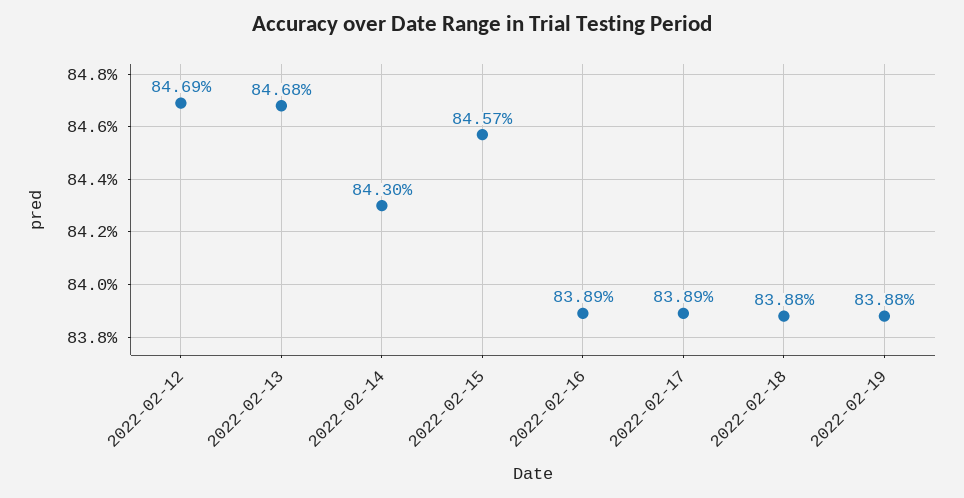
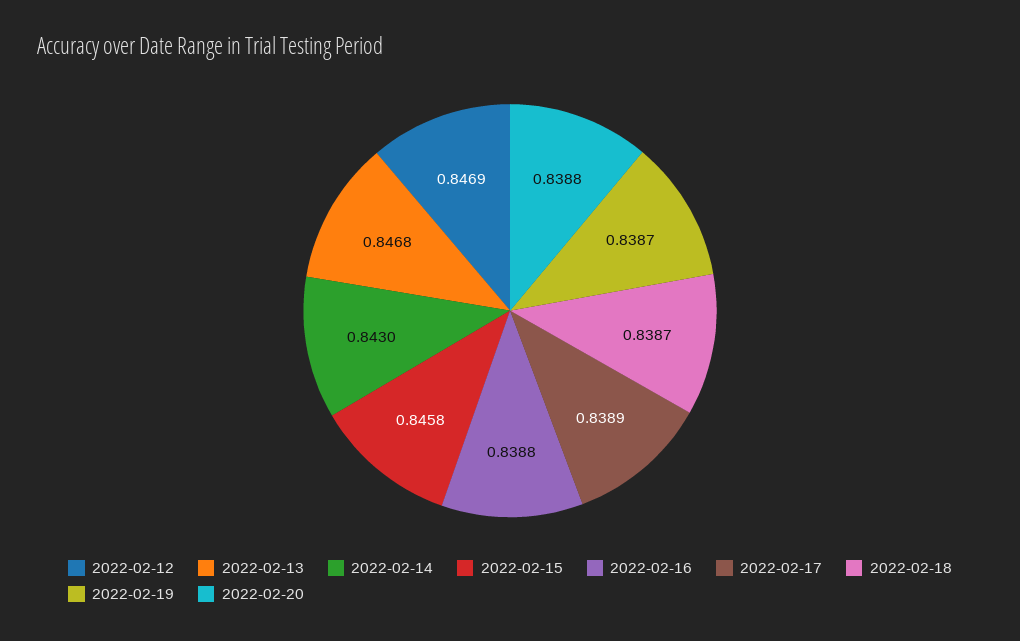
2022-02-15: 0.8457 -> 0.8458
2022-02-16: 0.8389 -> 0.8388
2022-02-18: 0.8388 -> 0.8387
2022-02-19: 0.8388 -> 0.8387
2022-02-20: none -> 0.8388

